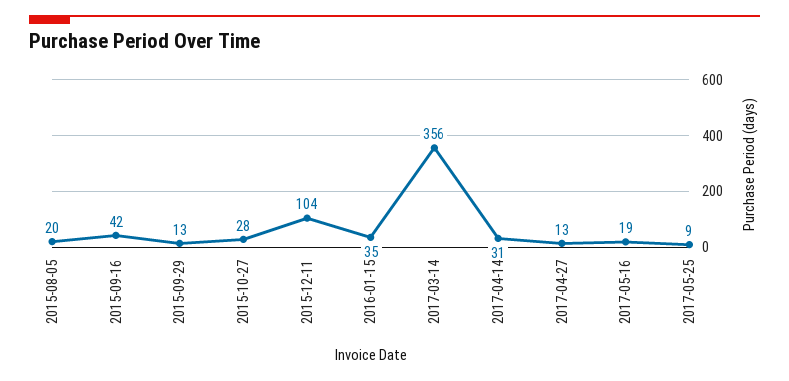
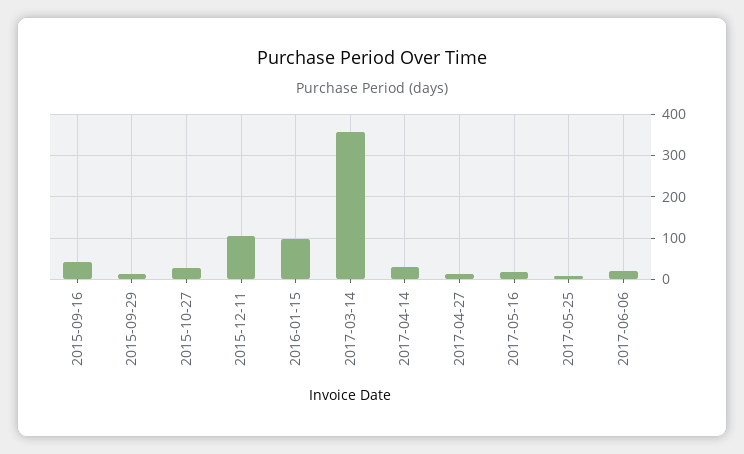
2015-08-05: 20 -> none
2016-01-15: 35 -> 100
2017-06-06: none -> 20

